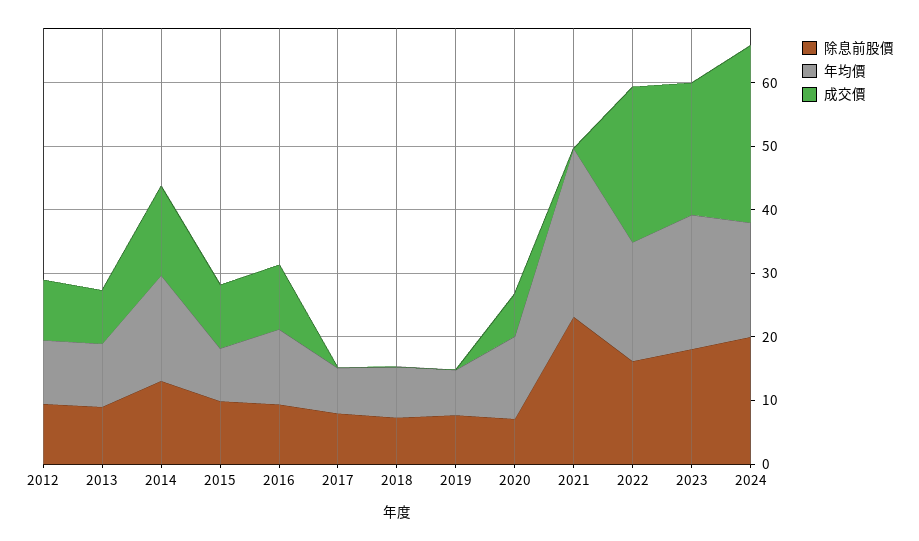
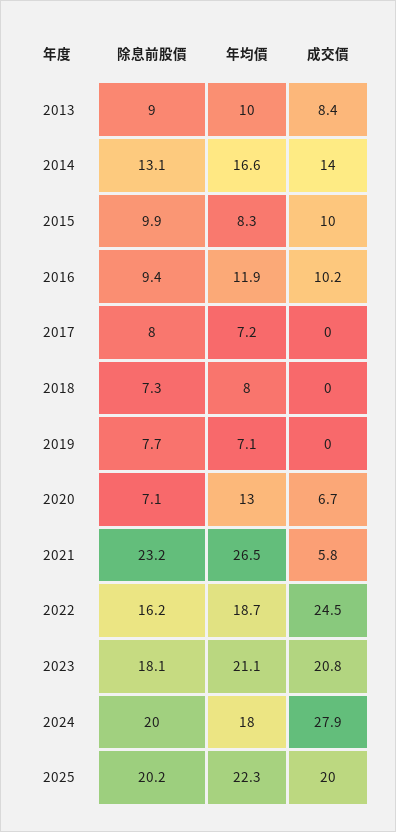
除息前股價, 2012: 10 -> none
年均價, 2012: 10 -> none
成交價, 2012: 10 -> none
成交價, 2021: 0 -> 5.8
除息前股價, 2025: none -> 20.2
年均價, 2025: none -> 22.3
成交價, 2025: none -> 20

